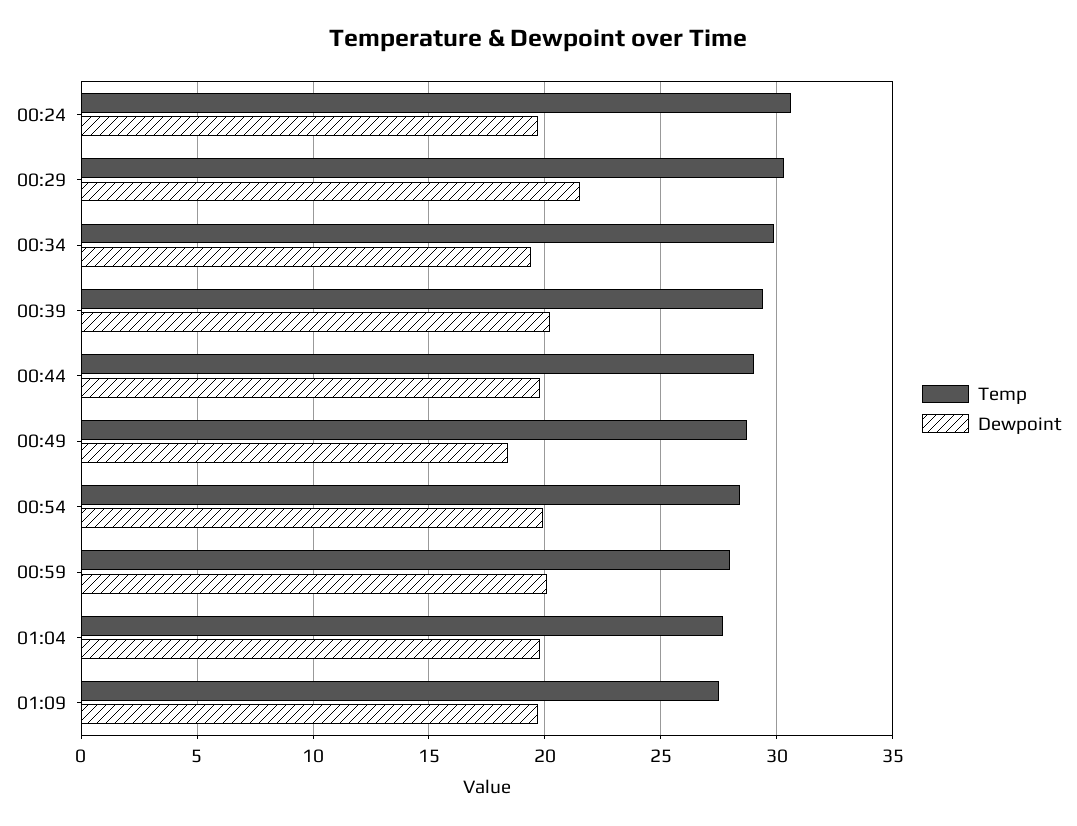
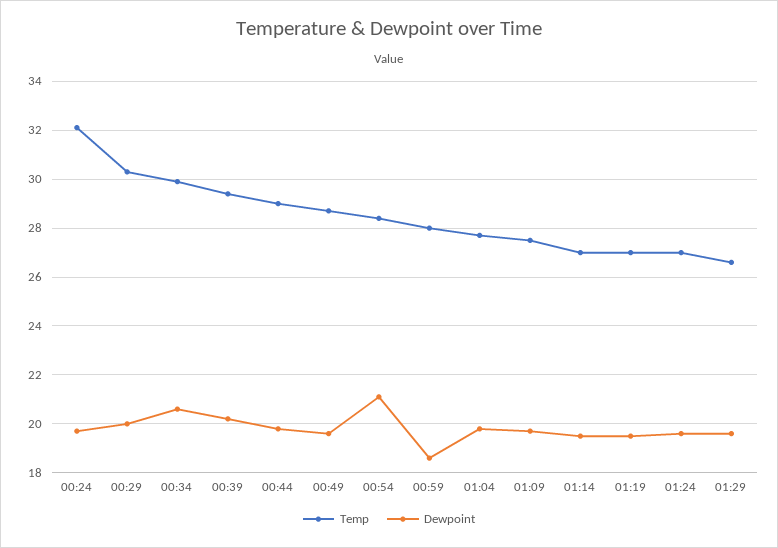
Temp, 00:24: 30.5 -> 32
Dewpoint, 00:29: 21.5 -> 20
Dewpoint, 00:34: 19.5 -> 20.5
Dewpoint, 00:49: 18.5 -> 19.5
Dewpoint, 00:54: 20 -> 21
Dewpoint, 00:59: 20 -> 18.5
Temp, 01:14: none -> 27
Dewpoint, 01:14: none -> 19.5
Temp, 01:19: none -> 27
Dewpoint, 01:19: none -> 19.5
Temp, 01:24: none -> 27
Dewpoint, 01:24: none -> 19.5
Temp, 01:29: none -> 26.5
Dewpoint, 01:29: none -> 19.5

